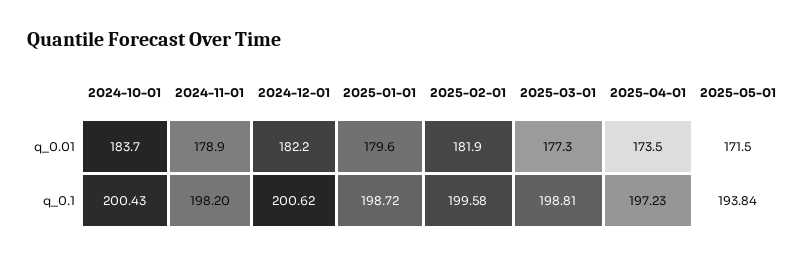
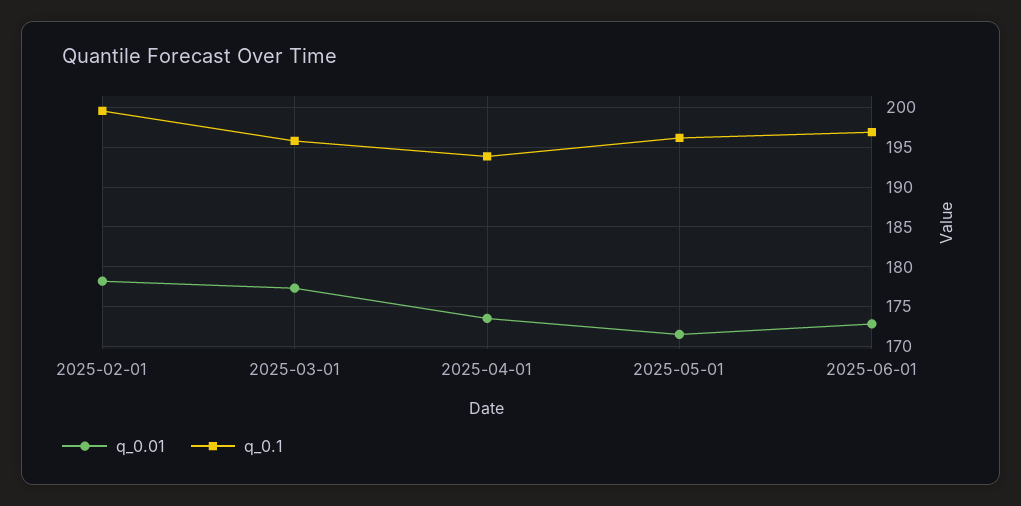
q_0.01, 2024-10-01: 183.7 -> none
q_0.01, 2024-11-01: 178.9 -> none
q_0.01, 2024-12-01: 182.2 -> none
q_0.01, 2025-01-01: 179.6 -> none
q_0.01, 2025-02-01: 181.9 -> 178
q_0.1, 2024-10-01: 200.43 -> none
q_0.1, 2024-11-01: 198.2 -> none
q_0.1, 2024-12-01: 200.62 -> none
q_0.1, 2025-01-01: 198.72 -> none
q_0.1, 2025-03-01: 198.81 -> 196
q_0.1, 2025-04-01: 197.23 -> 194
q_0.1, 2025-05-01: 193.84 -> 196
q_0.01, 2025-06-01: none -> 173
q_0.1, 2025-06-01: none -> 197

